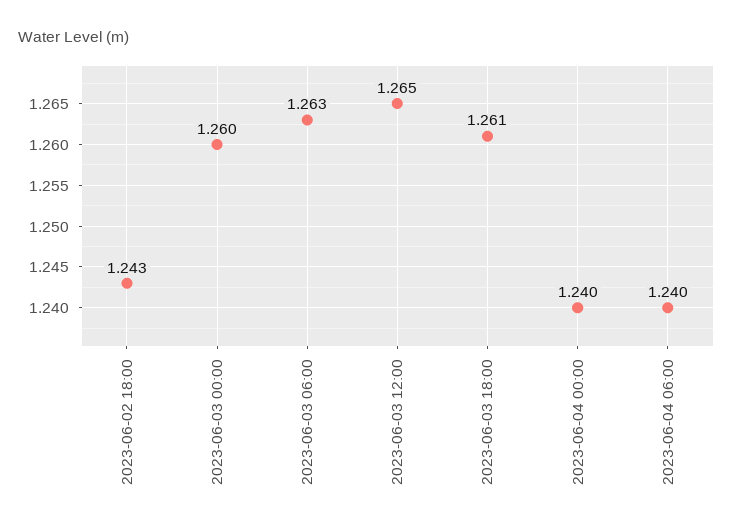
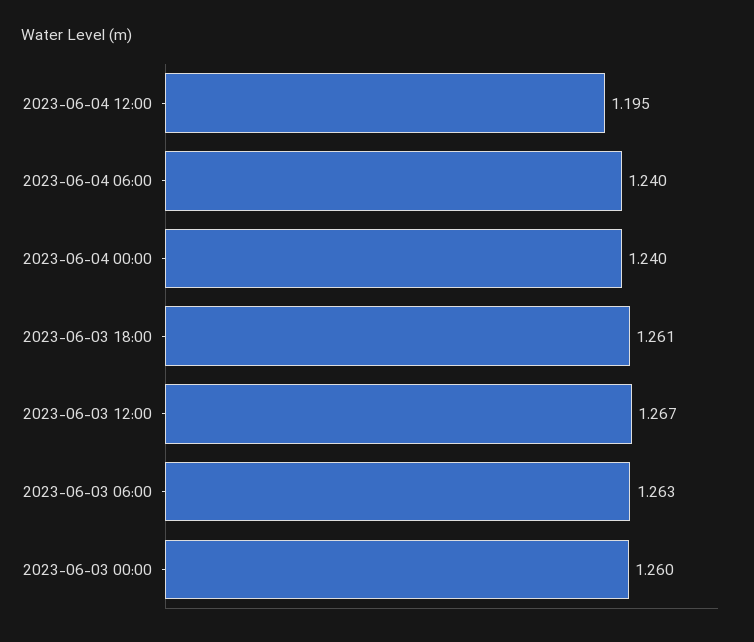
2023-06-02 18:00: 1.243 -> none
2023-06-03 12:00: 1.265 -> 1.267
2023-06-04 12:00: none -> 1.195

